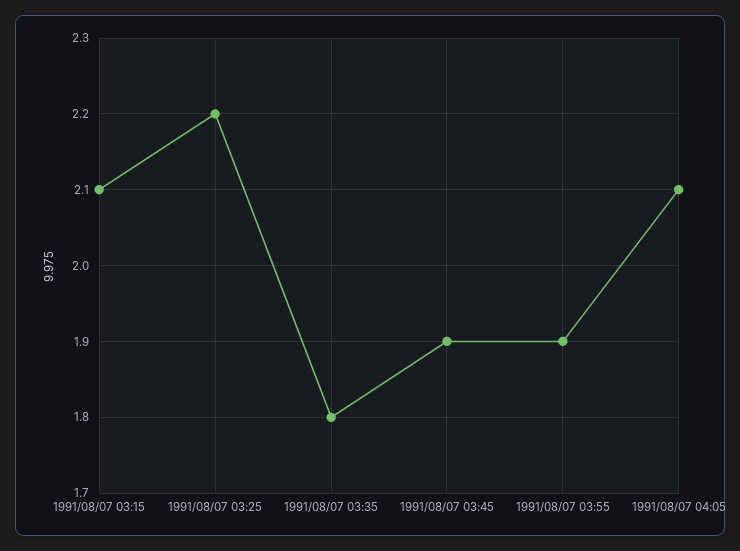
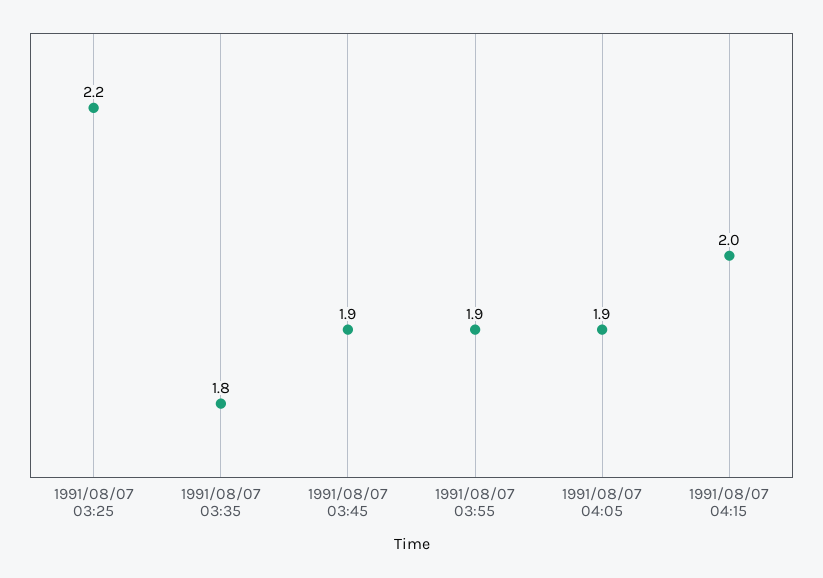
1991/08/07 03:15: 2.1 -> none
1991/08/07 04:05: 2.1 -> 1.9
1991/08/07 04:15: none -> 2

